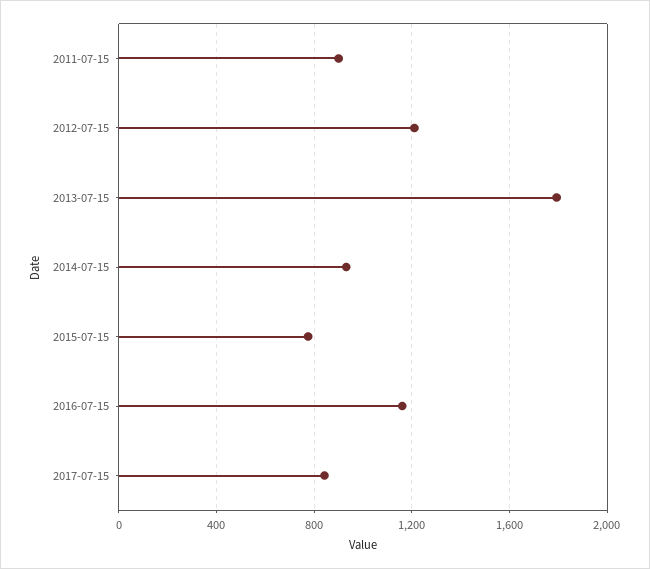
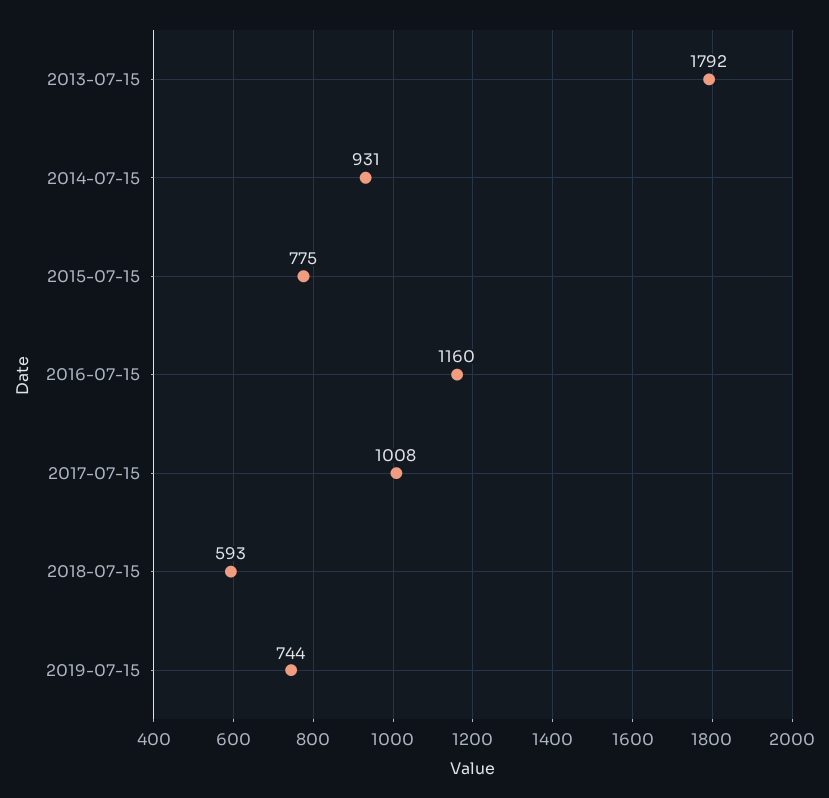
2011-07-15: 900 -> none
2012-07-15: 1200 -> none
2017-07-15: 850 -> 1008
2018-07-15: none -> 593
2019-07-15: none -> 744

